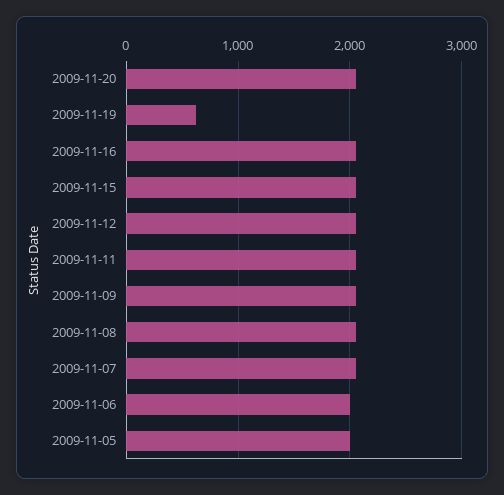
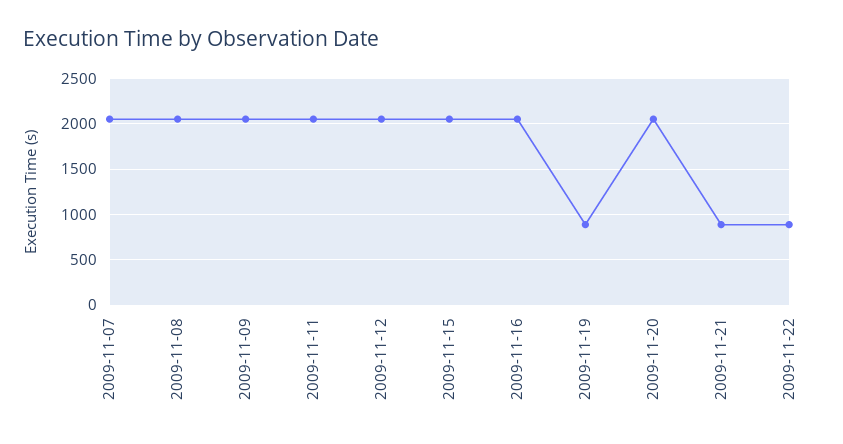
2009-11-19: 600 -> 900
2009-11-06: 2000 -> none
2009-11-05: 2000 -> none
2009-11-21: none -> 900
2009-11-22: none -> 900

